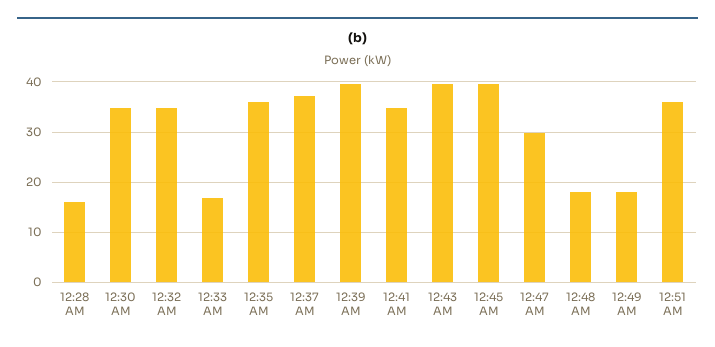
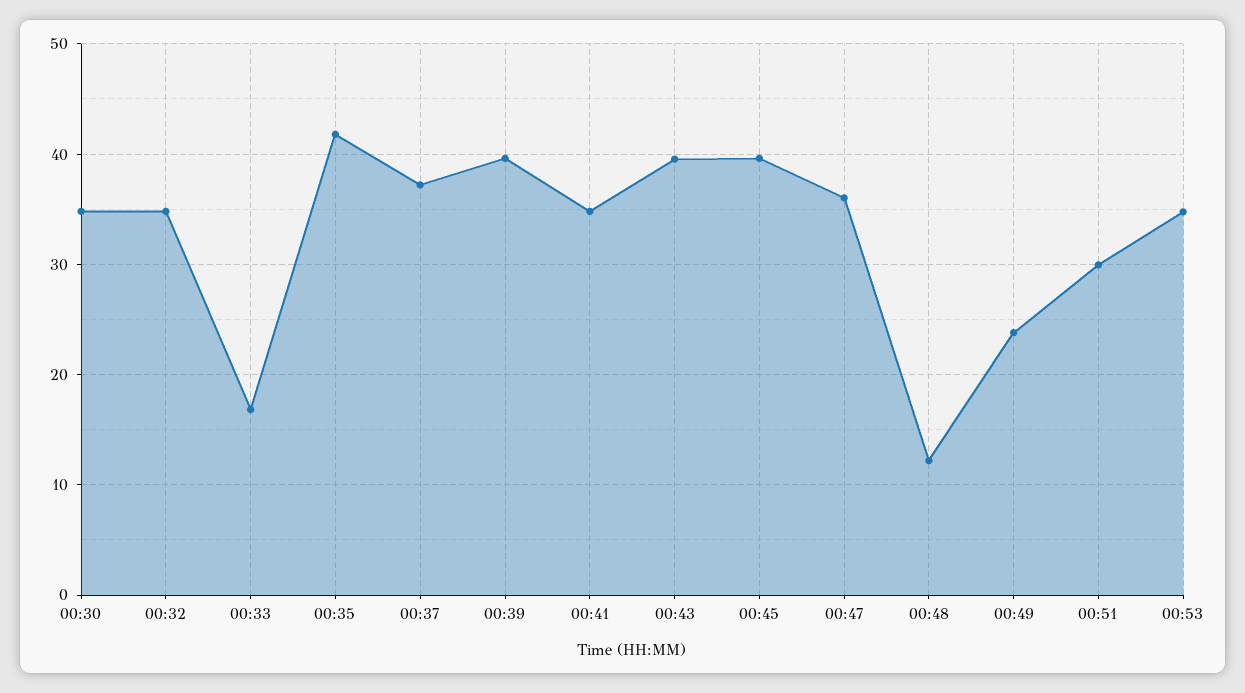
12:28 AM: 16 -> none
12:35 AM: 36 -> 42
12:47 AM: 30 -> 36
12:48 AM: 18 -> 12
12:49 AM: 18 -> 24
12:51 AM: 36 -> 30
00:53: none -> 35

